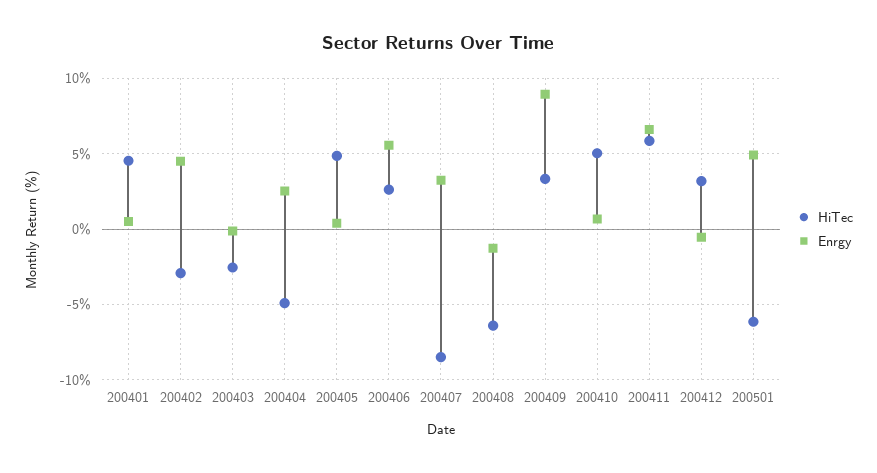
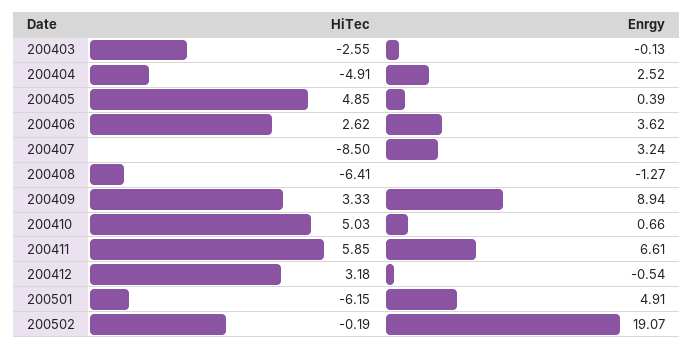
HiTec, 200401: 4.5 -> none
Enrgy, 200401: 0.5 -> none
HiTec, 200402: -3 -> none
Enrgy, 200402: 4.5 -> none
Enrgy, 200406: 5.5 -> 3.62
HiTec, 200502: none -> -0.19
Enrgy, 200502: none -> 19.07

